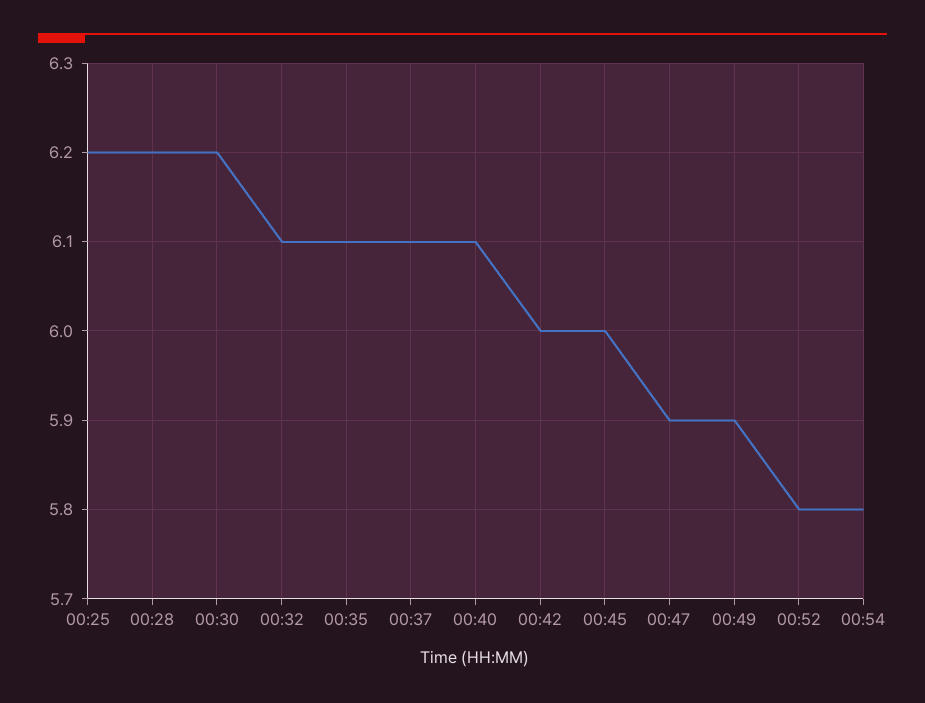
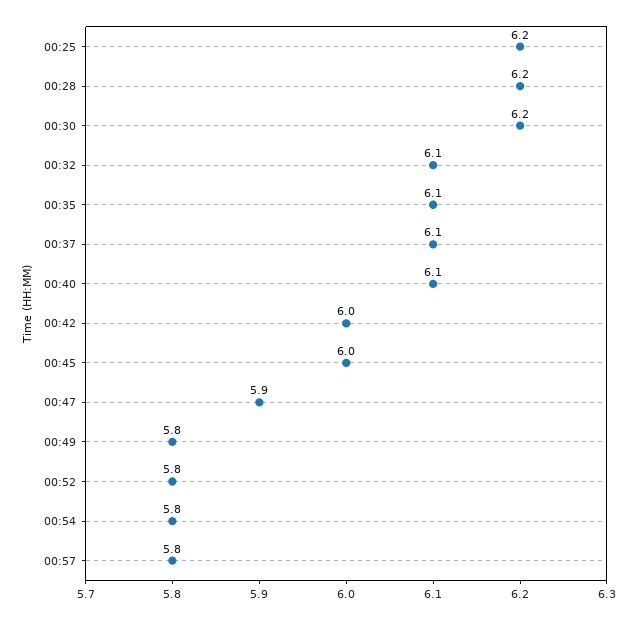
00:49: 5.9 -> 5.8
00:57: none -> 5.8

